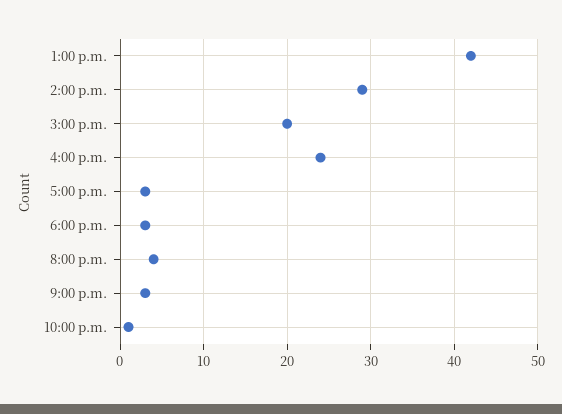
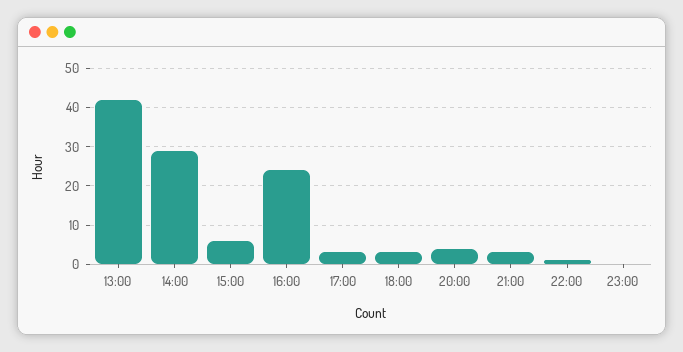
3:00 p.m.: 20 -> 5
23:00: none -> 0

